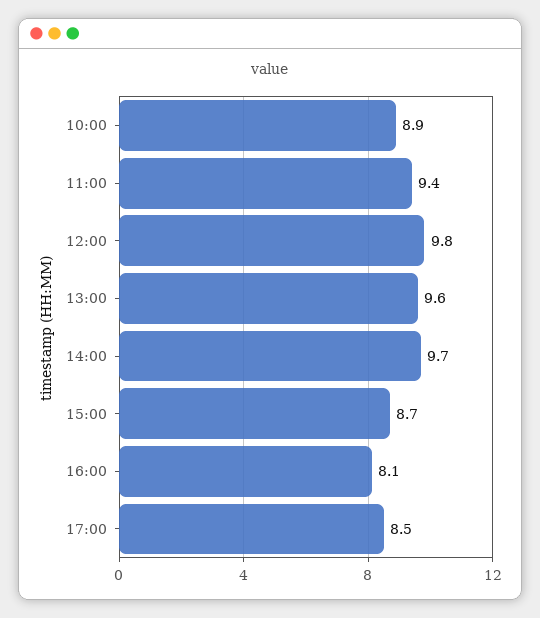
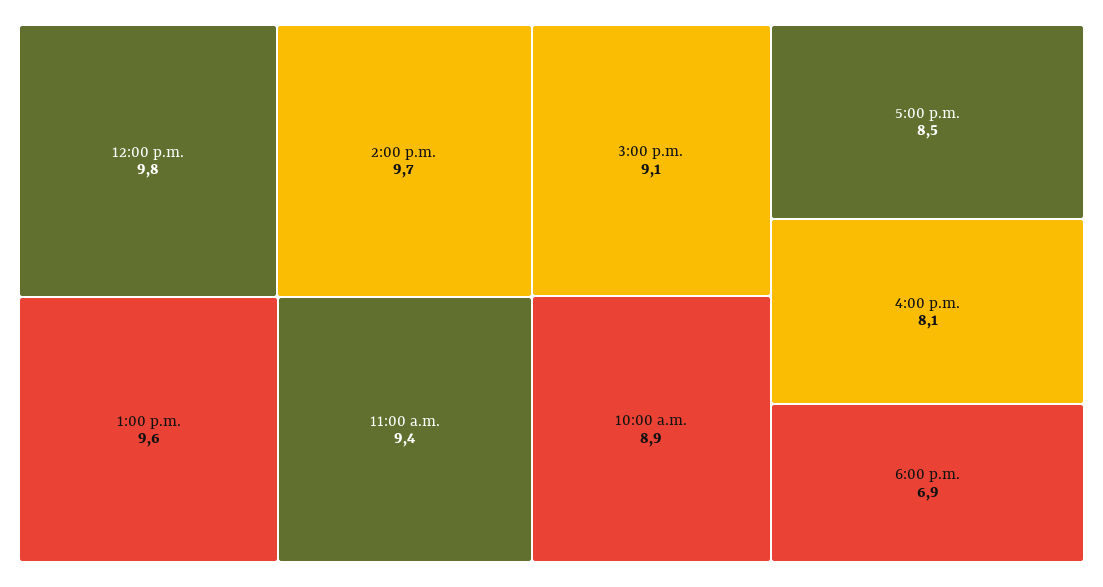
15:00: 8.7 -> 9.1
6:00 p.m.: none -> 6.9

